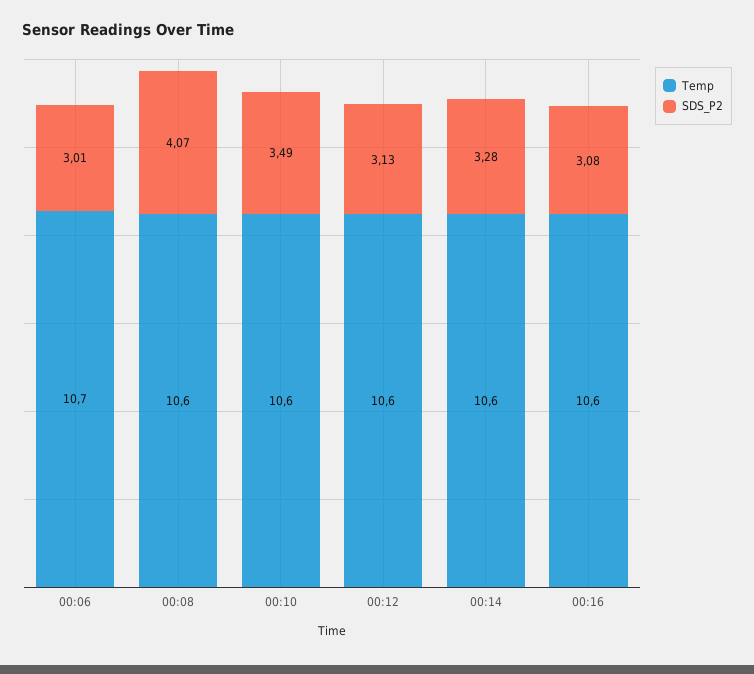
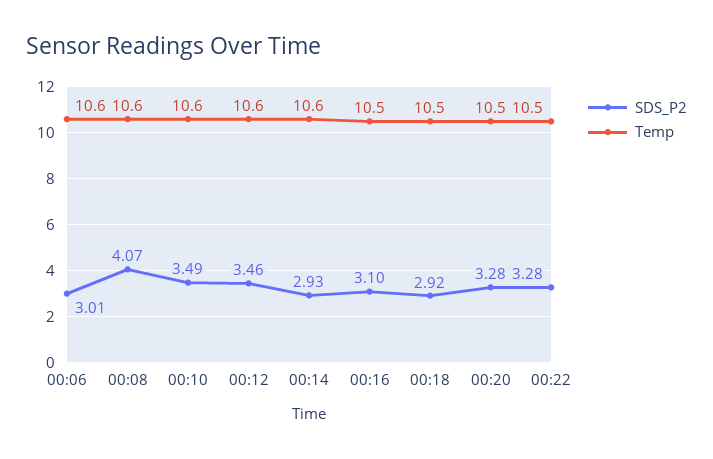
Temp, 00:06: 10.7 -> 10.6
SDS_P2, 00:12: 3.13 -> 3.46
SDS_P2, 00:14: 3.28 -> 2.93
Temp, 00:16: 10.6 -> 10.5
SDS_P2, 00:16: 3.08 -> 3.1
SDS_P2, 00:18: none -> 2.92
Temp, 00:18: none -> 10.5
SDS_P2, 00:20: none -> 3.28
Temp, 00:20: none -> 10.5
SDS_P2, 00:22: none -> 3.28
Temp, 00:22: none -> 10.5

